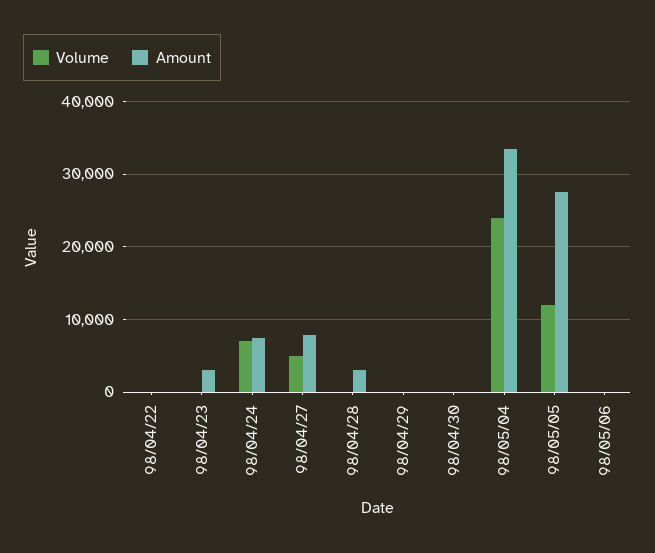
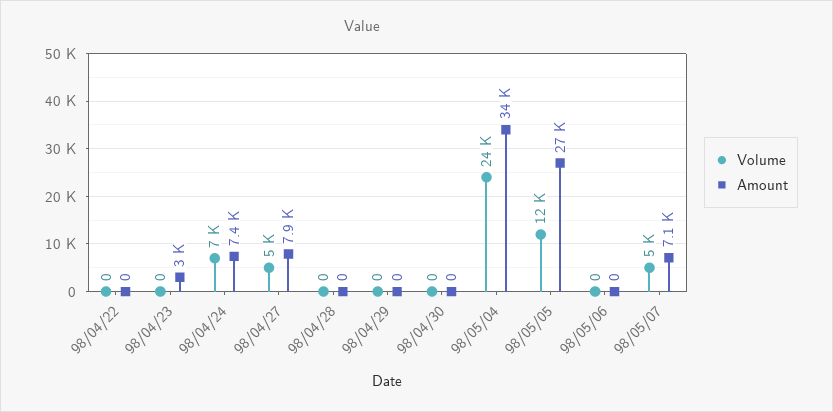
Amount, 98/04/28: 3000 -> 0
Volume, 98/05/07: none -> 5000
Amount, 98/05/07: none -> 7100

